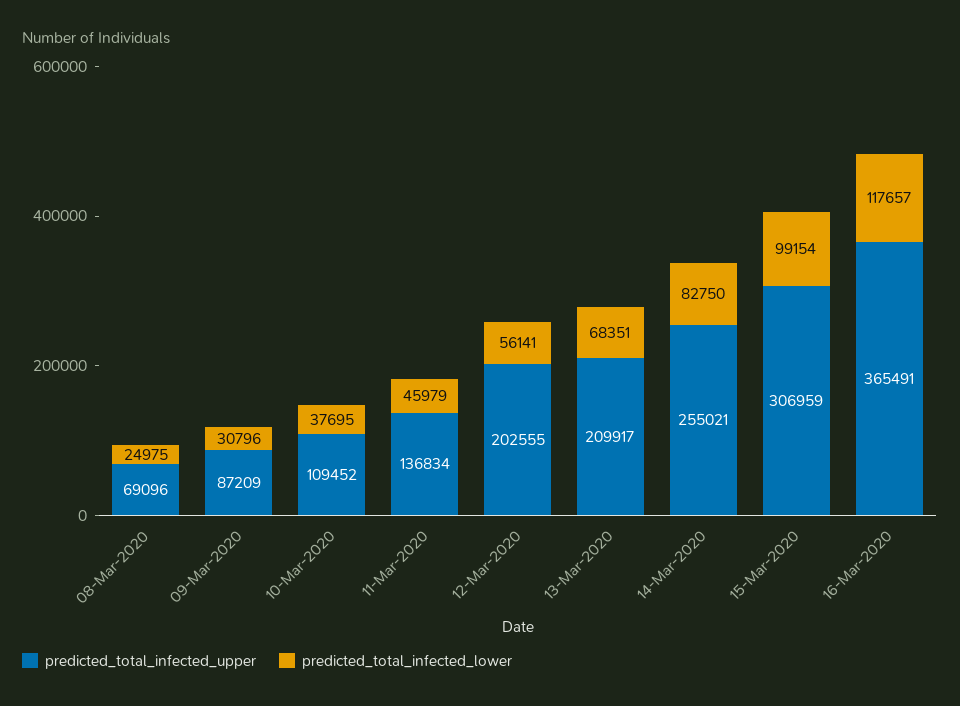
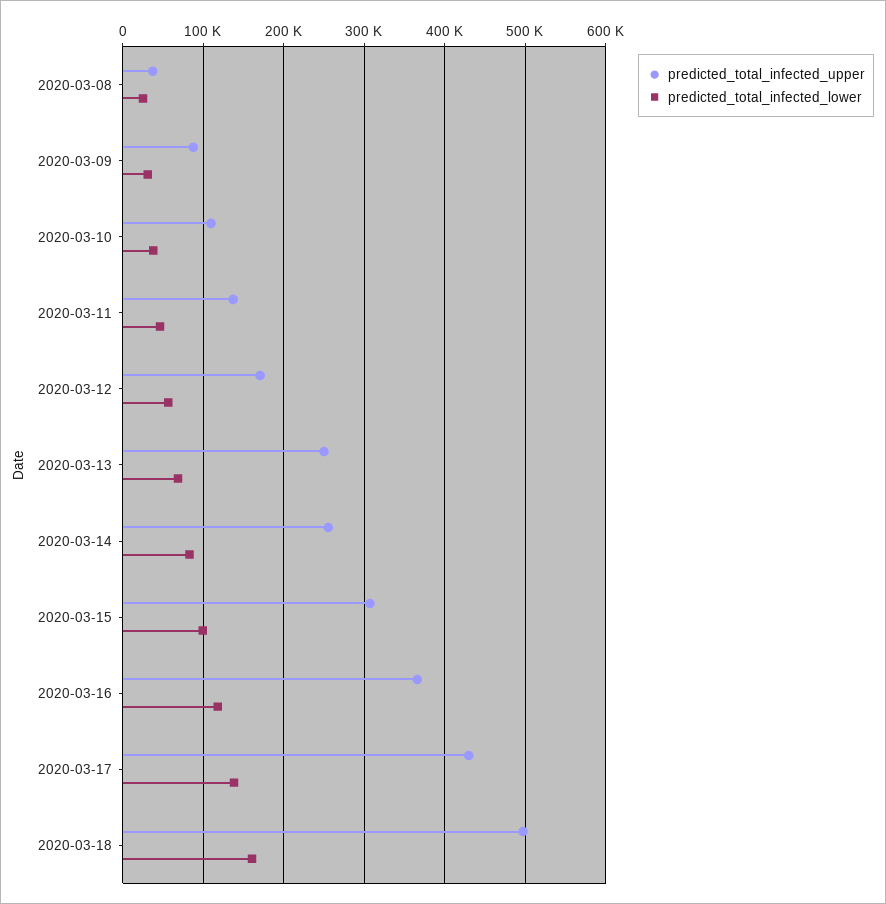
predicted_total_infected_upper, 08-Mar-2020: 69096 -> 40000
predicted_total_infected_upper, 12-Mar-2020: 202555 -> 170000
predicted_total_infected_upper, 13-Mar-2020: 209917 -> 250000
predicted_total_infected_upper, 2020-03-17: none -> 430000
predicted_total_infected_lower, 2020-03-17: none -> 140000
predicted_total_infected_upper, 2020-03-18: none -> 500000
predicted_total_infected_lower, 2020-03-18: none -> 160000

